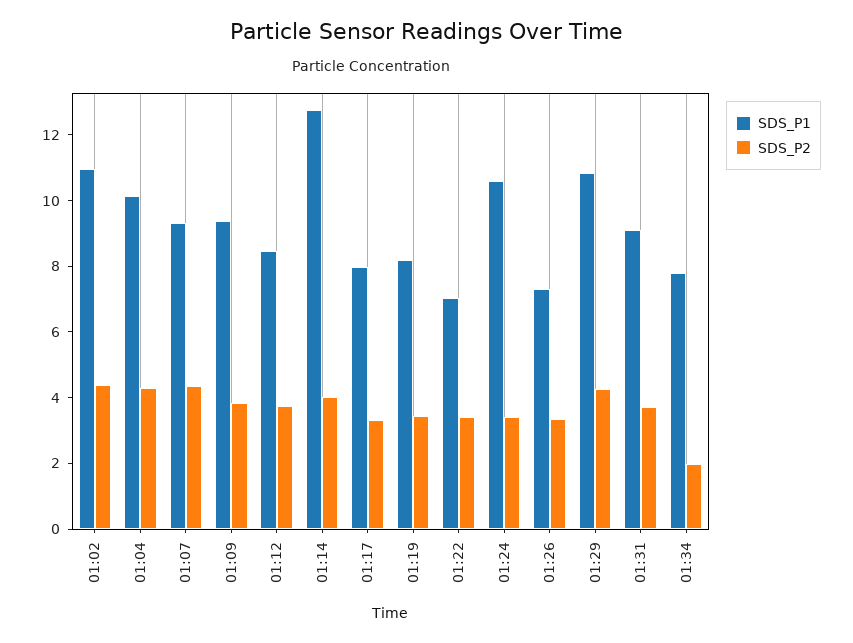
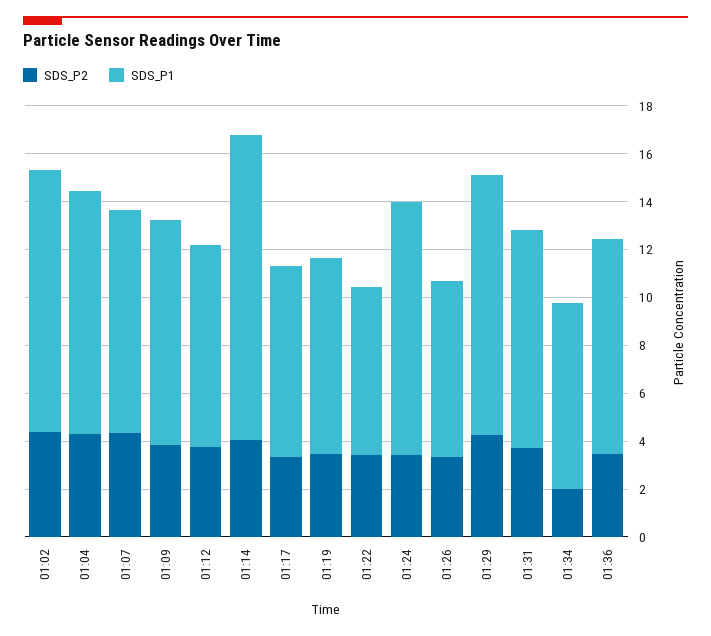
SDS_P2, 01:36: none -> 3.5
SDS_P1, 01:36: none -> 9

